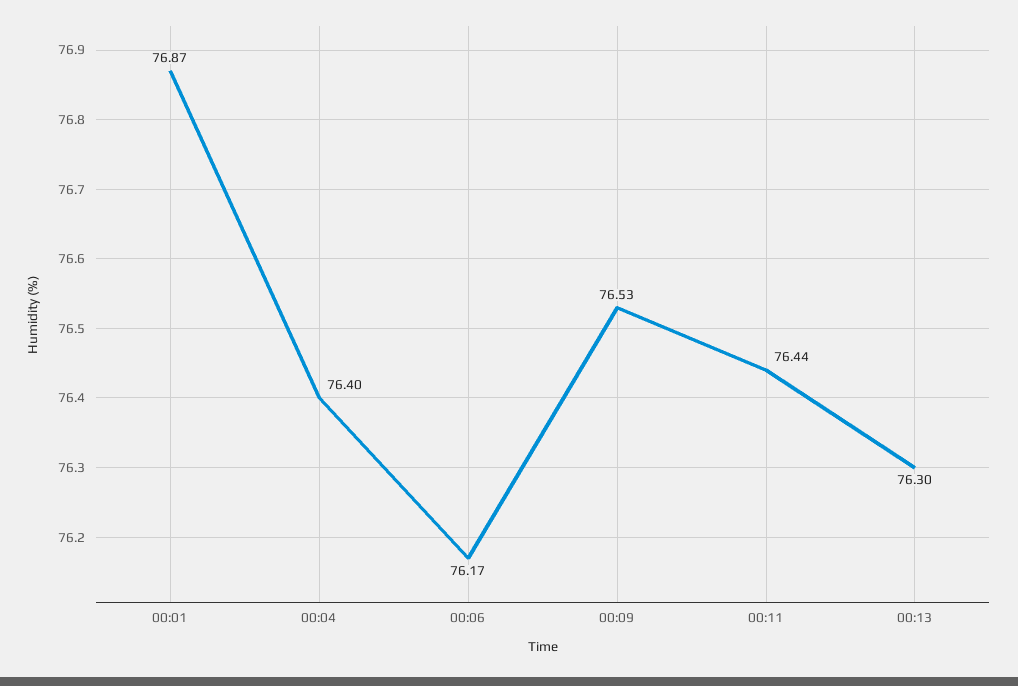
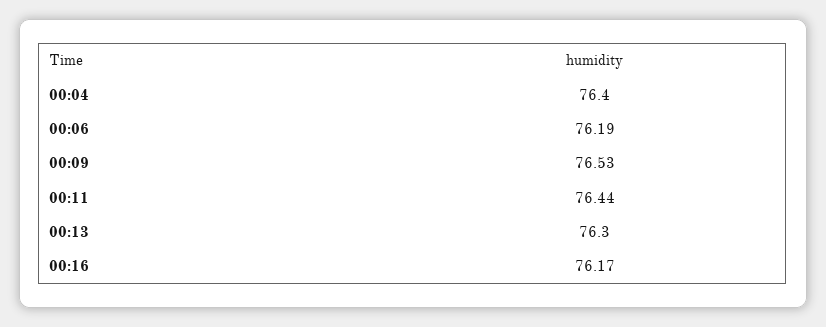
00:01: 76.87 -> none
00:06: 76.17 -> 76.19
00:16: none -> 76.17

